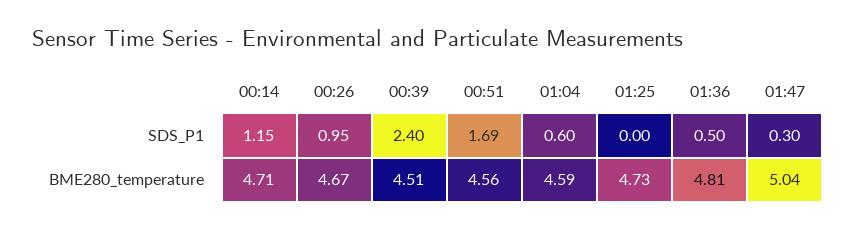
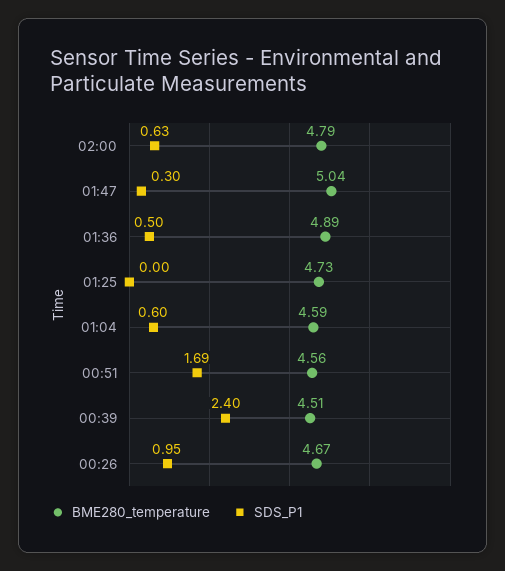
SDS_P1, 00:14: 1.15 -> none
BME280_temperature, 00:14: 4.71 -> none
BME280_temperature, 01:36: 4.81 -> 4.89
BME280_temperature, 02:00: none -> 4.79
SDS_P1, 02:00: none -> 0.63

